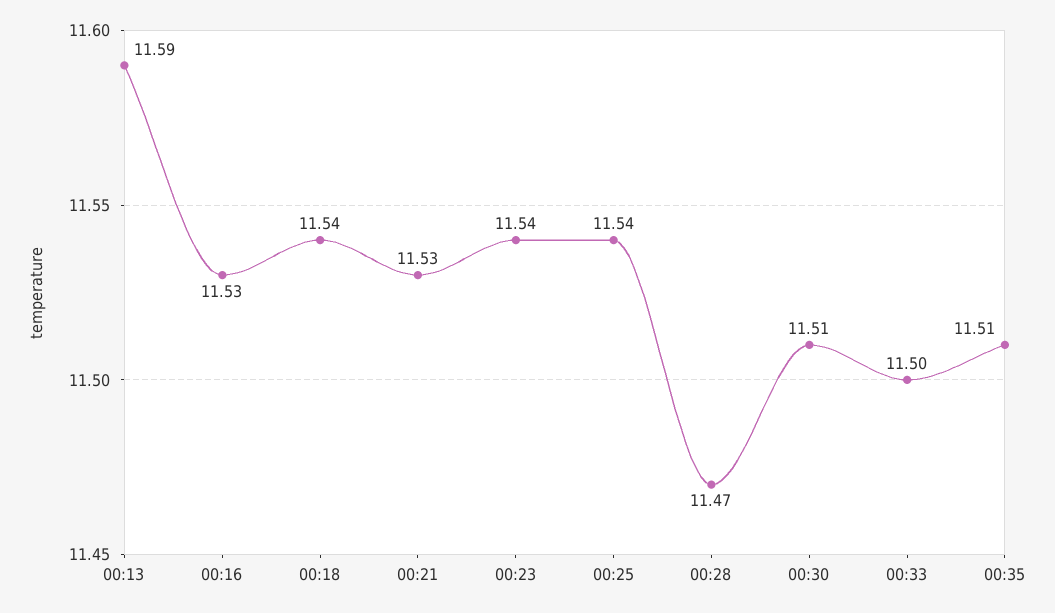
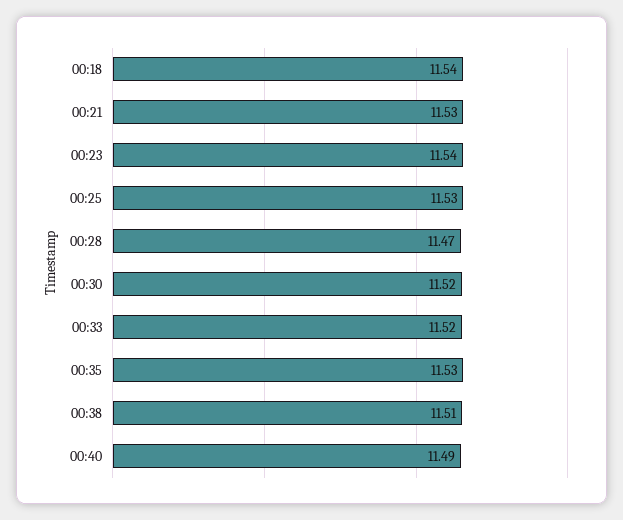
00:13: 11.59 -> none
00:16: 11.53 -> none
00:25: 11.54 -> 11.53
00:30: 11.51 -> 11.52
00:33: 11.5 -> 11.52
00:35: 11.51 -> 11.53
00:38: none -> 11.51
00:40: none -> 11.49

